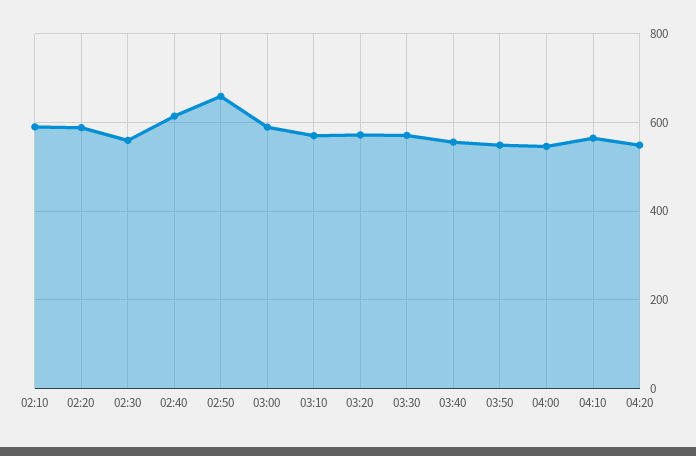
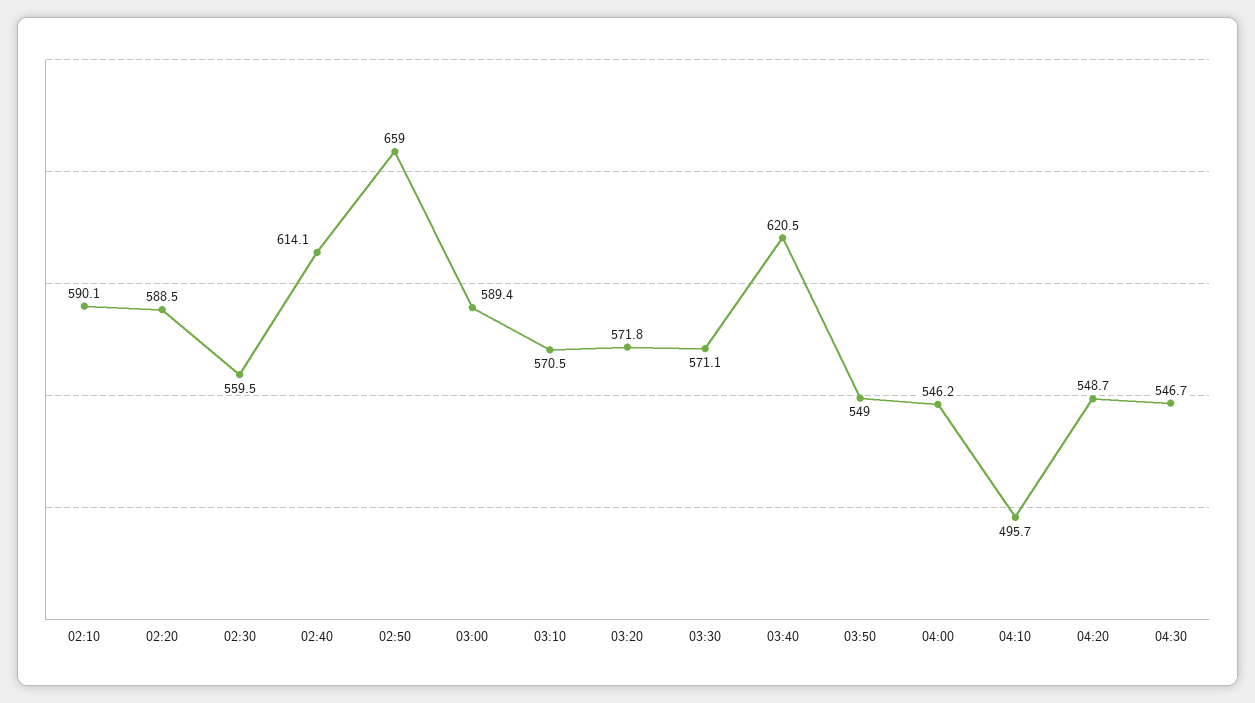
03:40: 560 -> 620.5
04:10: 560 -> 495.7
04:30: none -> 546.7

